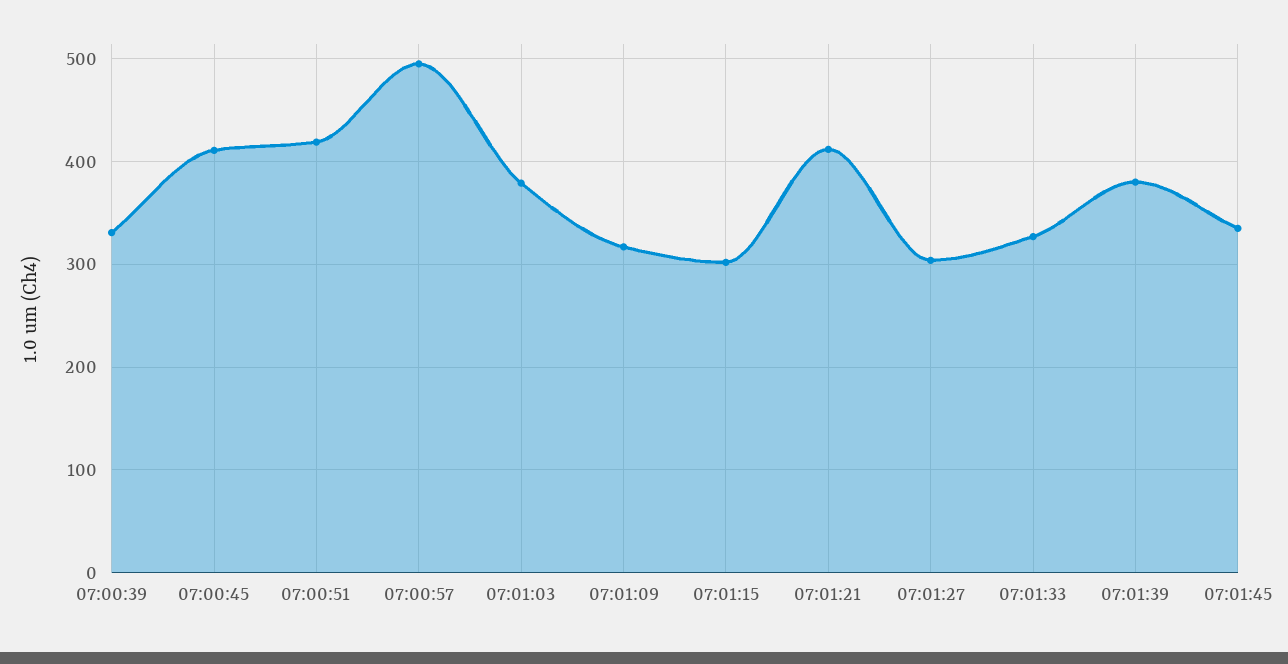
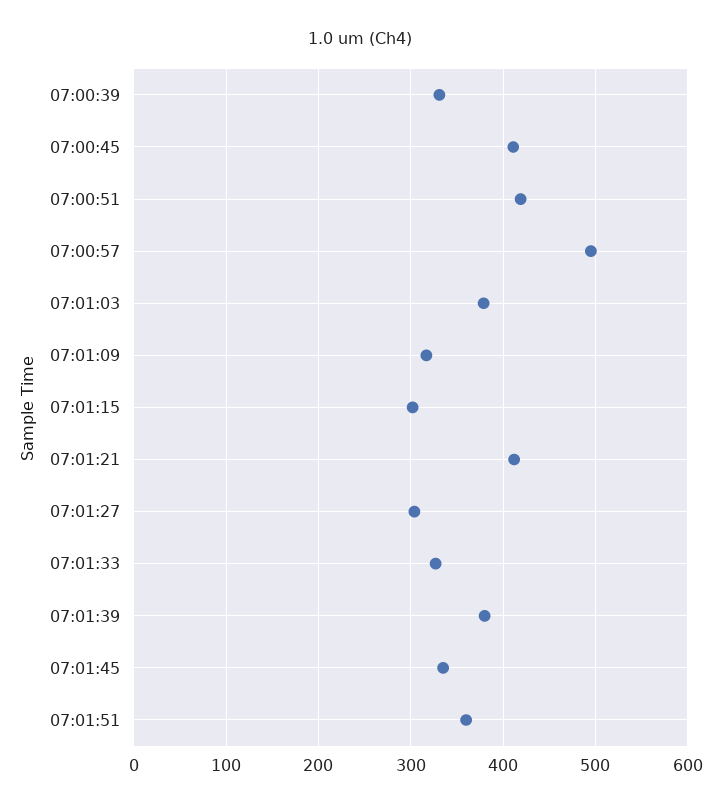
07:01:51: none -> 360

